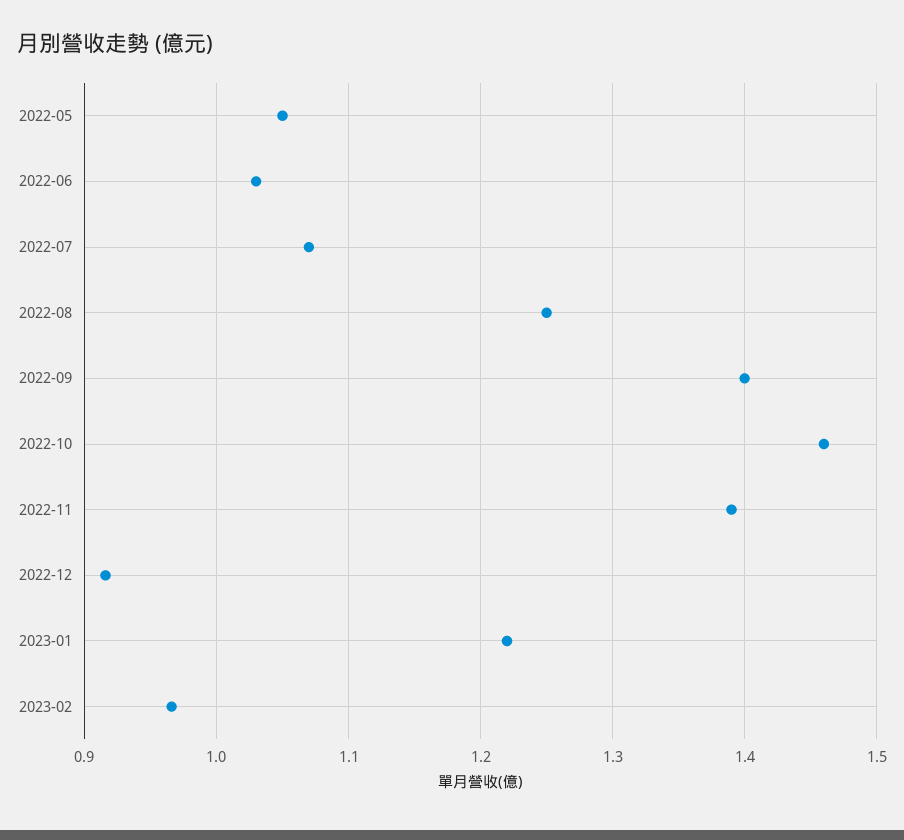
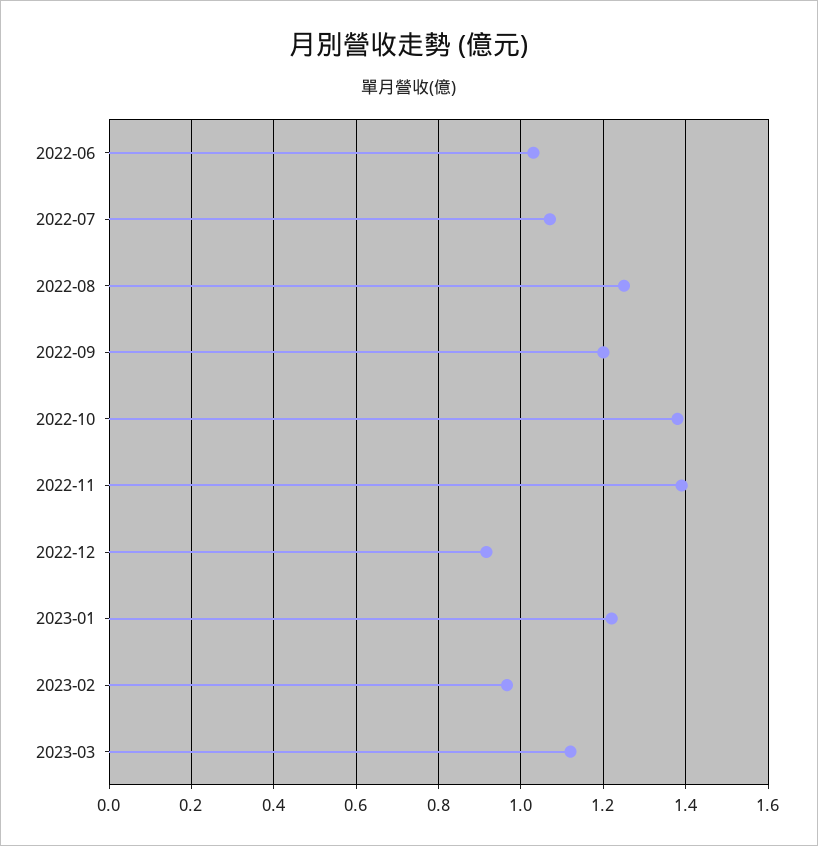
2022-05: 1.05 -> none
2022-09: 1.4 -> 1.2
2022-10: 1.46 -> 1.38
2023-03: none -> 1.12

